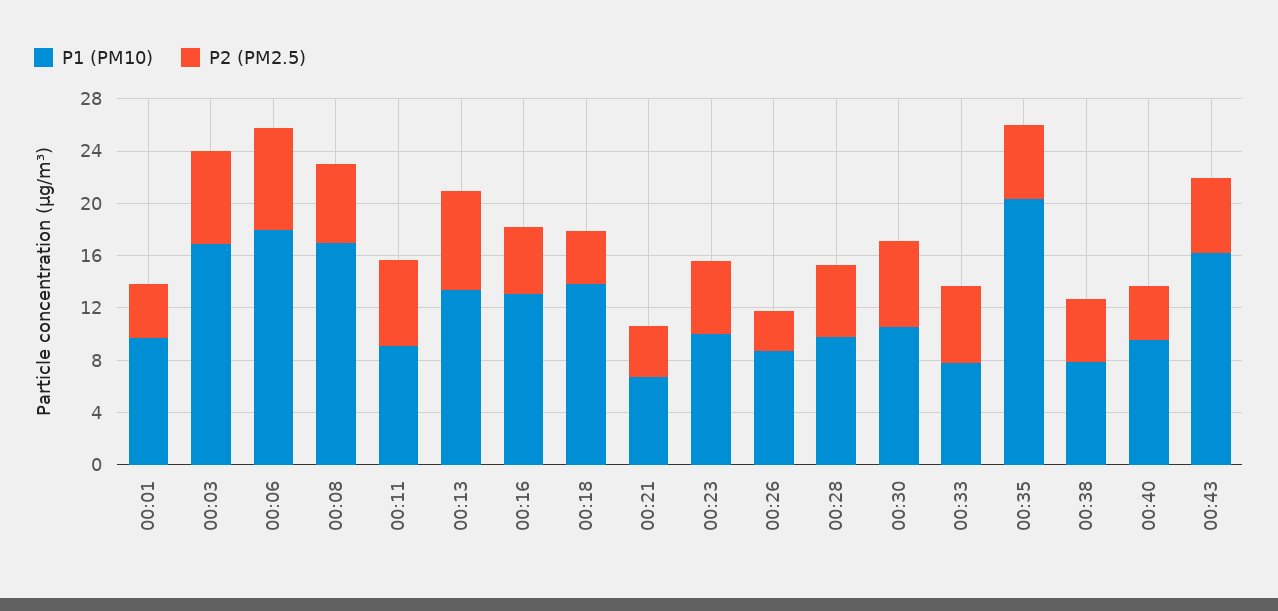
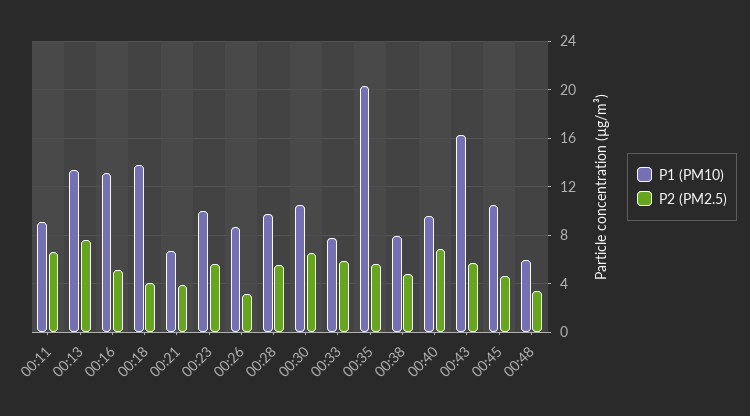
P1 (PM10), 00:01: 10 -> none
P2 (PM2.5), 00:01: 4 -> none
P1 (PM10), 00:03: 17 -> none
P2 (PM2.5), 00:03: 7 -> none
P1 (PM10), 00:06: 18 -> none
P2 (PM2.5), 00:06: 8 -> none
P1 (PM10), 00:08: 17 -> none
P2 (PM2.5), 00:08: 6 -> none
P2 (PM2.5), 00:40: 4 -> 7
P1 (PM10), 00:45: none -> 10.5
P2 (PM2.5), 00:45: none -> 4.5
P1 (PM10), 00:48: none -> 6
P2 (PM2.5), 00:48: none -> 3.5

